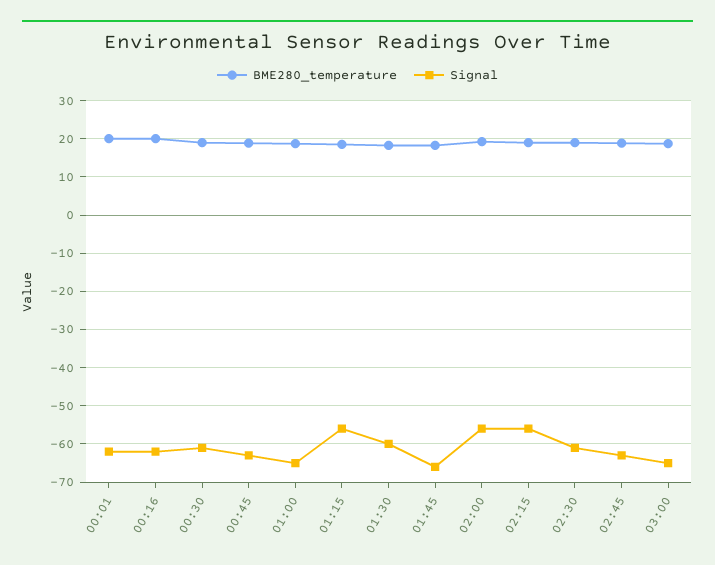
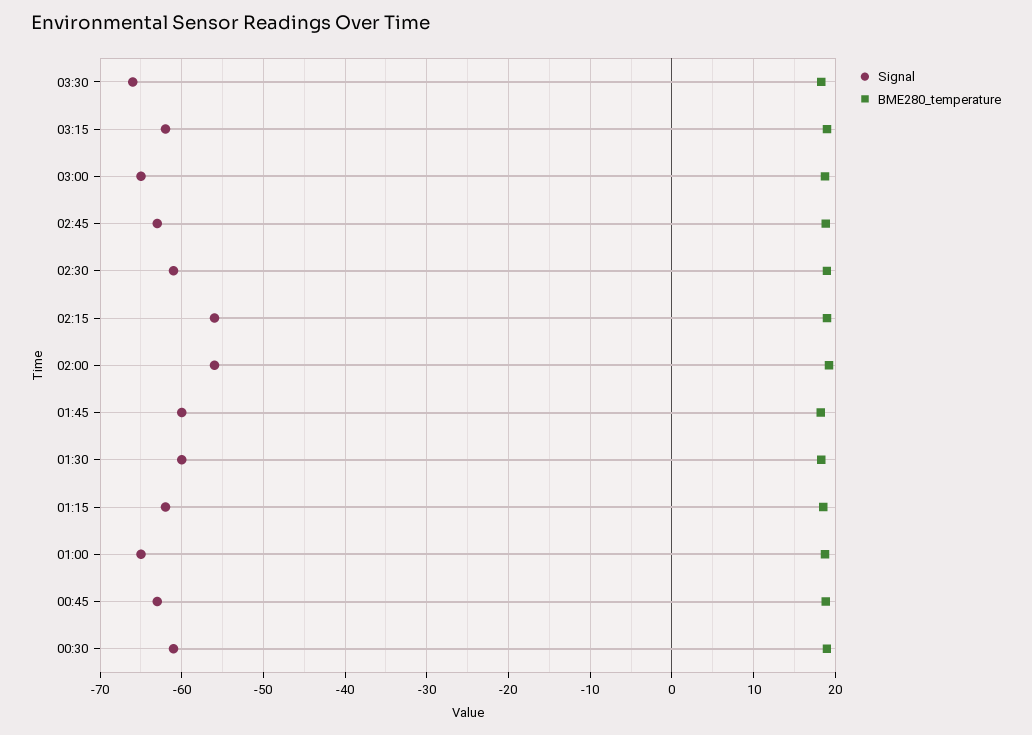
BME280_temperature, 00:01: 20 -> none
Signal, 00:01: -62 -> none
BME280_temperature, 00:16: 20 -> none
Signal, 00:16: -62 -> none
Signal, 01:15: -56 -> -62
Signal, 01:45: -66 -> -60
Signal, 03:30: none -> -66
BME280_temperature, 03:30: none -> 18
Signal, 03:15: none -> -62
BME280_temperature, 03:15: none -> 19

